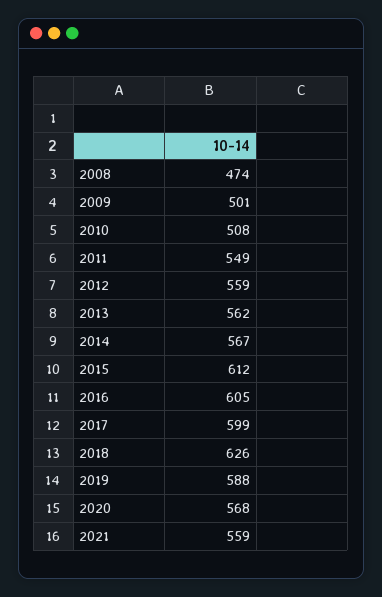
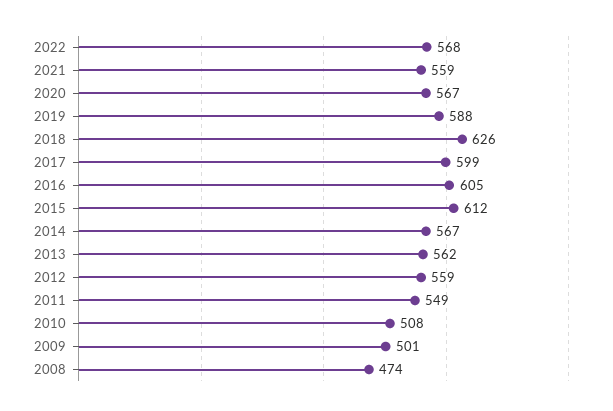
2020: 568 -> 567
2022: none -> 568

